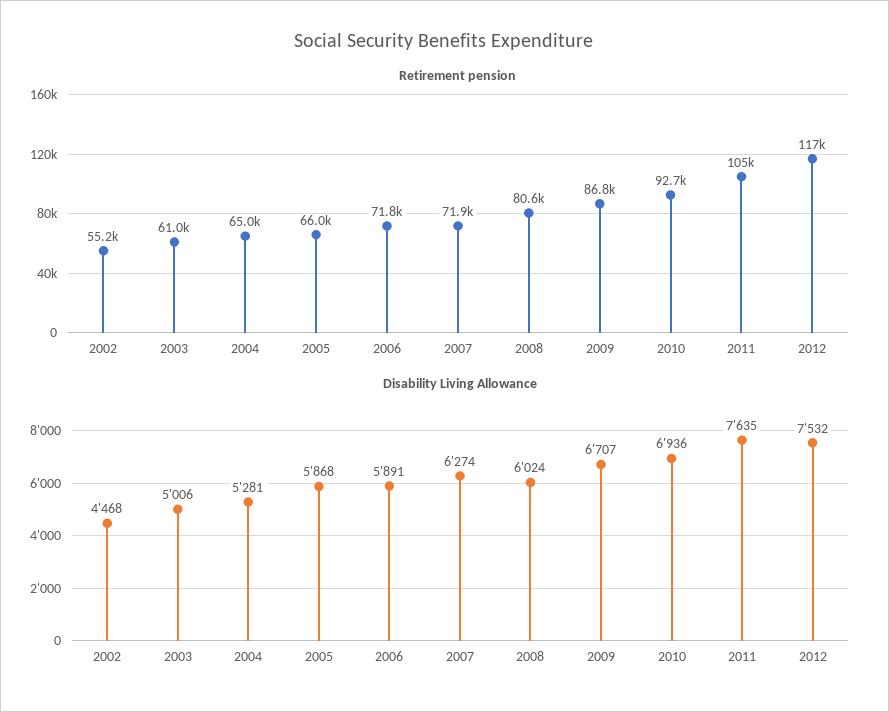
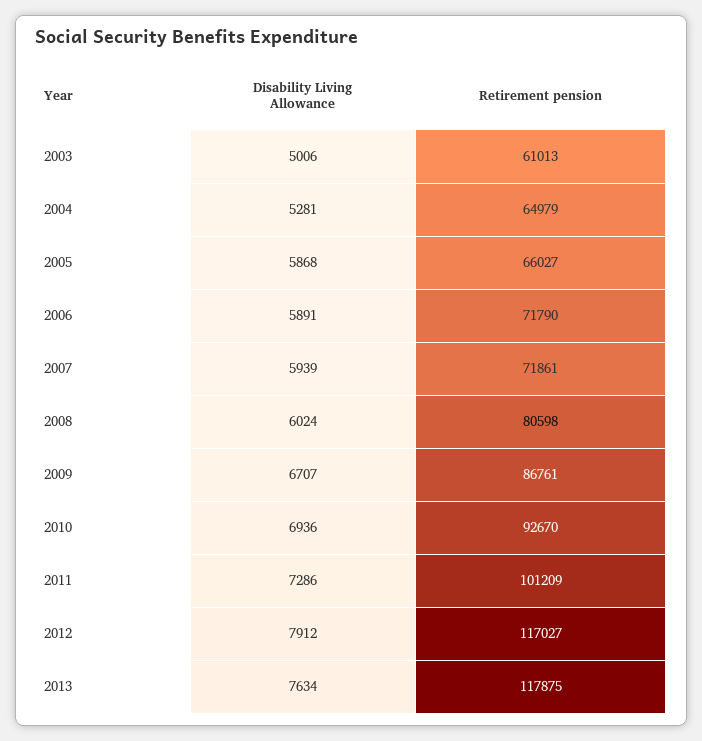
Retirement pension, 2002: 55200 -> none
Retirement pension, 2011: 105000 -> 101209
Disability Living Allowance, 2002: 4468 -> none
Disability Living Allowance, 2007: 6274 -> 5939
Disability Living Allowance, 2011: 7635 -> 7286
Disability Living Allowance, 2012: 7532 -> 7912
Disability Living Allowance, 2013: none -> 7634
Retirement pension, 2013: none -> 117875

